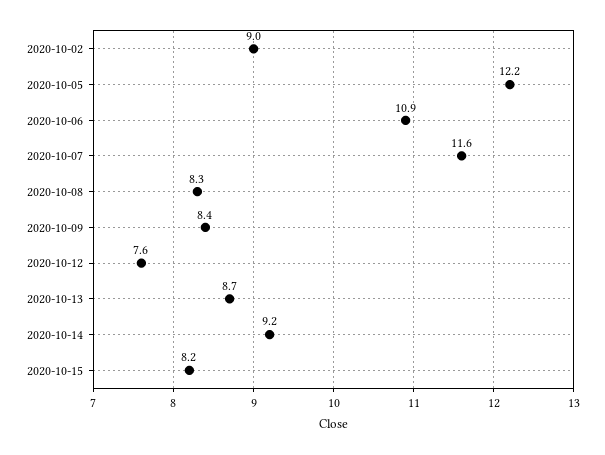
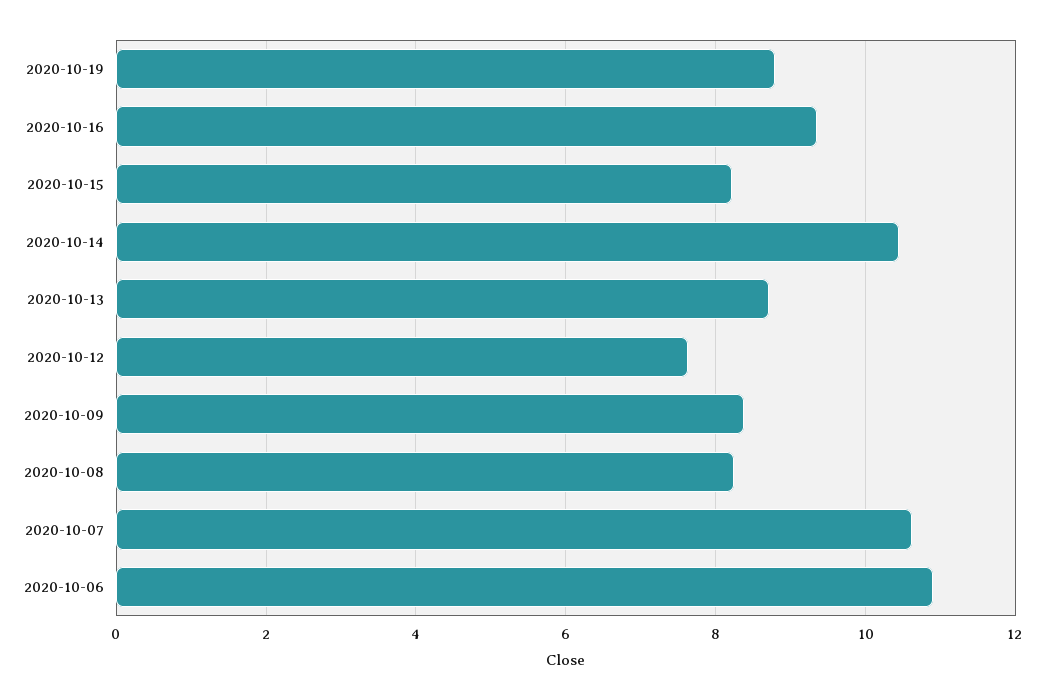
2020-10-02: 9 -> none
2020-10-05: 12.2 -> none
2020-10-07: 11.6 -> 10.6
2020-10-14: 9.2 -> 10.4
2020-10-19: none -> 8.8
2020-10-16: none -> 9.4

